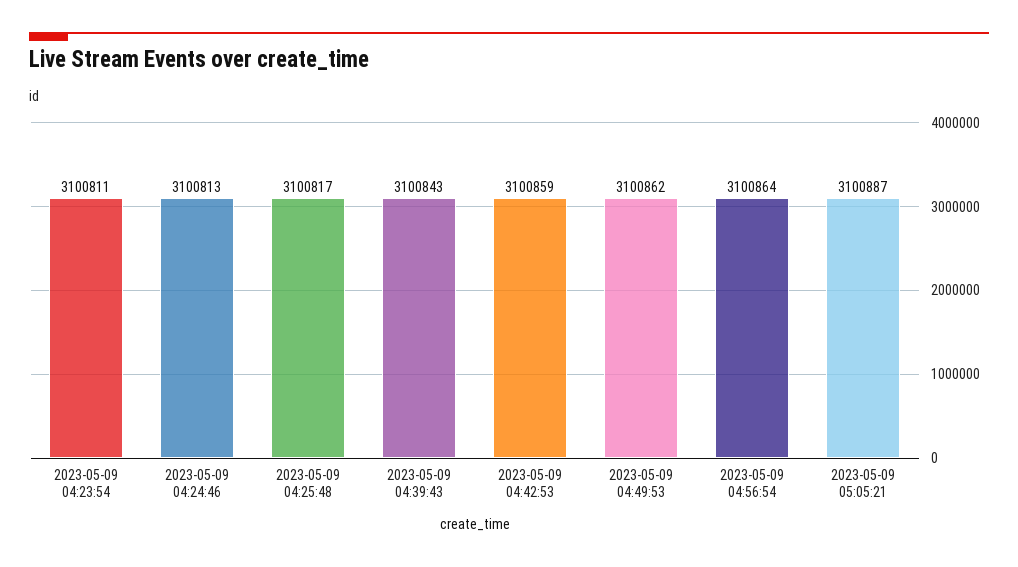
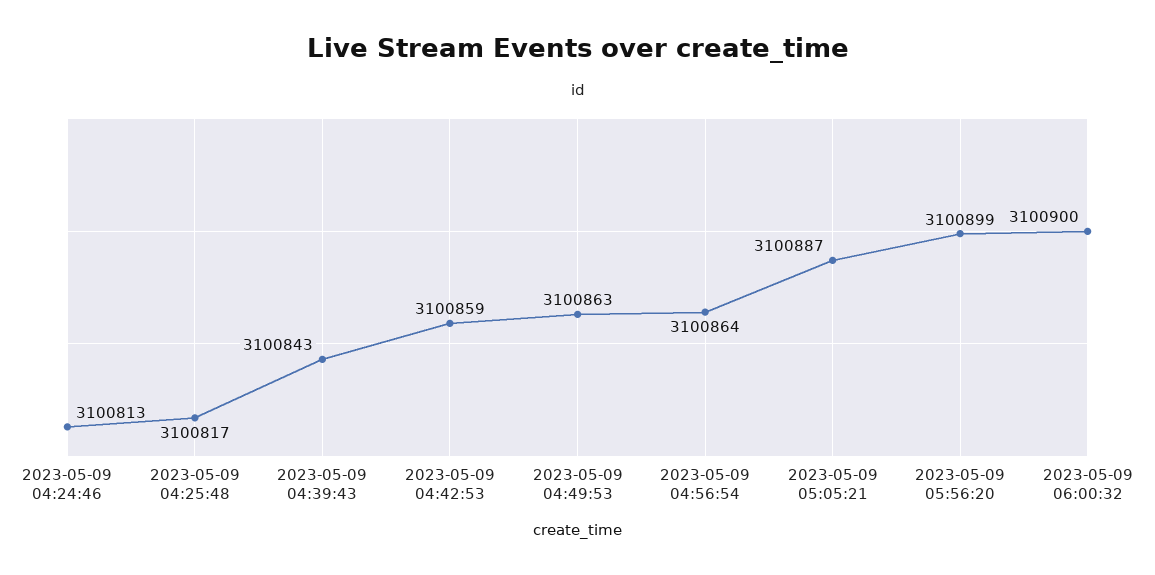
2023-05-09 04:23:54: 3100811 -> none
2023-05-09 04:49:53: 3100862 -> 3100863
2023-05-09 05:56:20: none -> 3100899
2023-05-09 06:00:32: none -> 3100900

